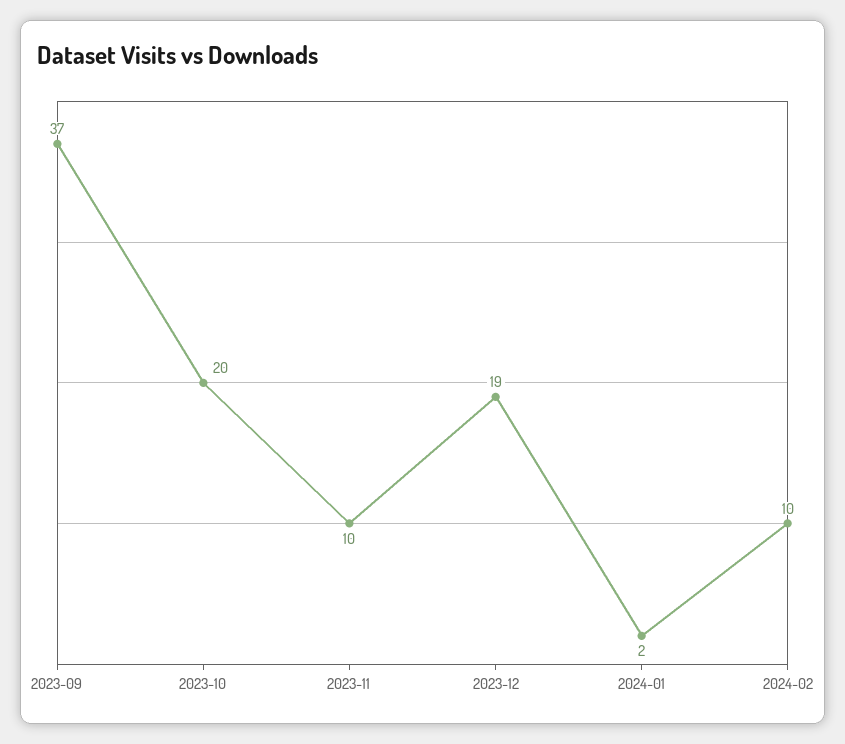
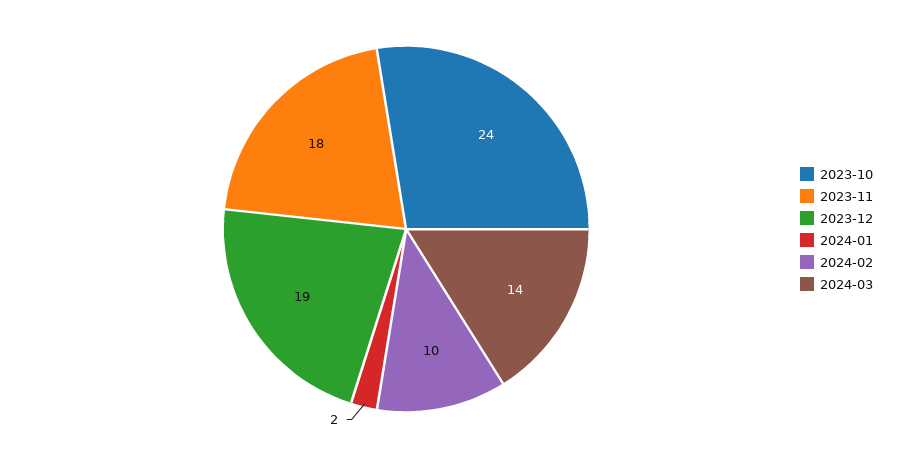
2023-09: 37 -> none
2023-10: 20 -> 24
2023-11: 10 -> 18
2024-03: none -> 14

